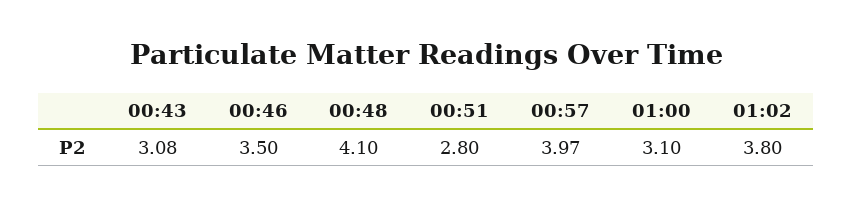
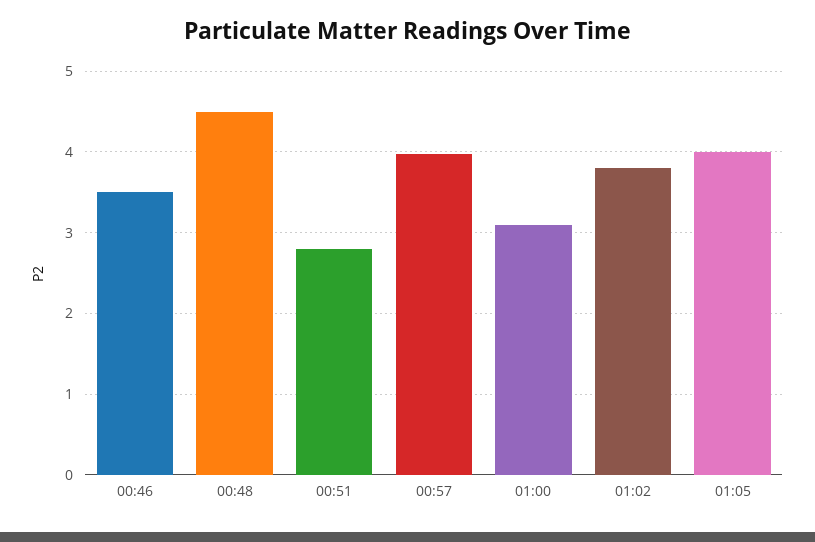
00:43: 3.08 -> none
00:48: 4.1 -> 4.5
01:05: none -> 4

